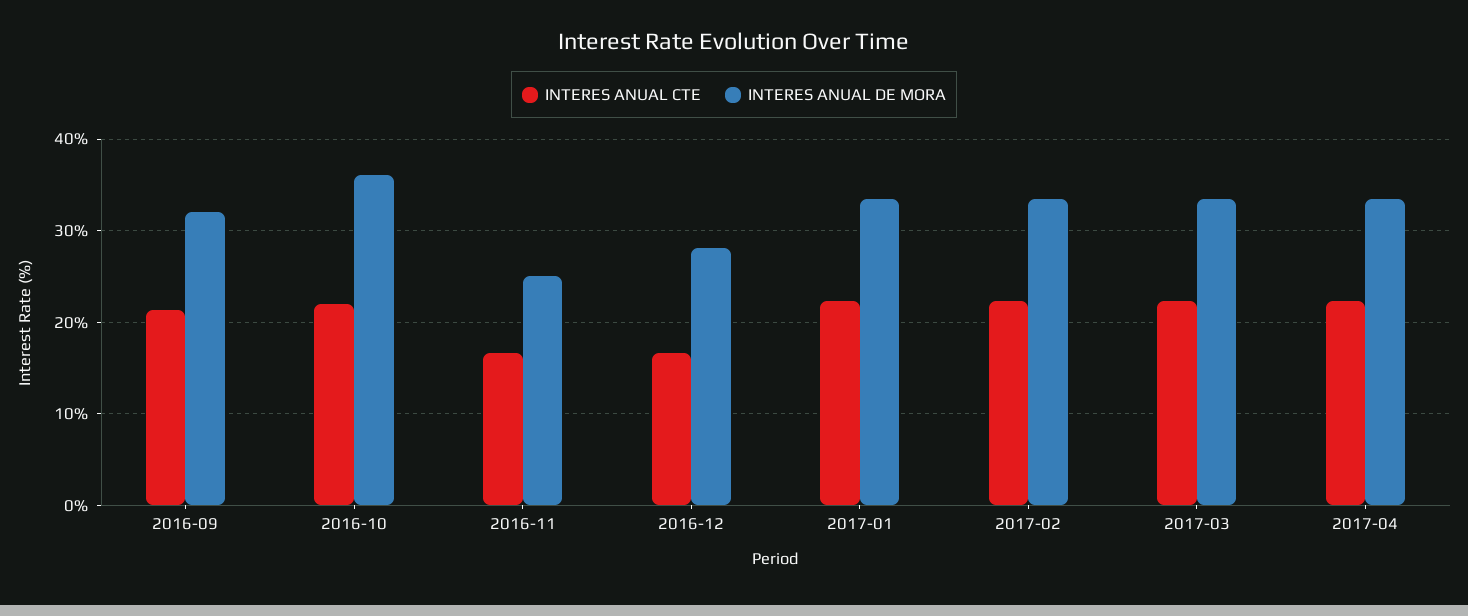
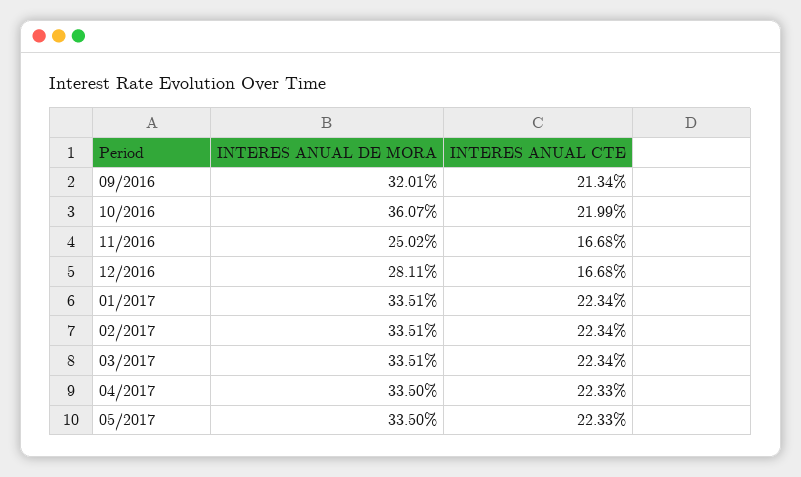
INTERES ANUAL DE MORA, 05/2017: none -> 33.5
INTERES ANUAL CTE, 05/2017: none -> 22.33

